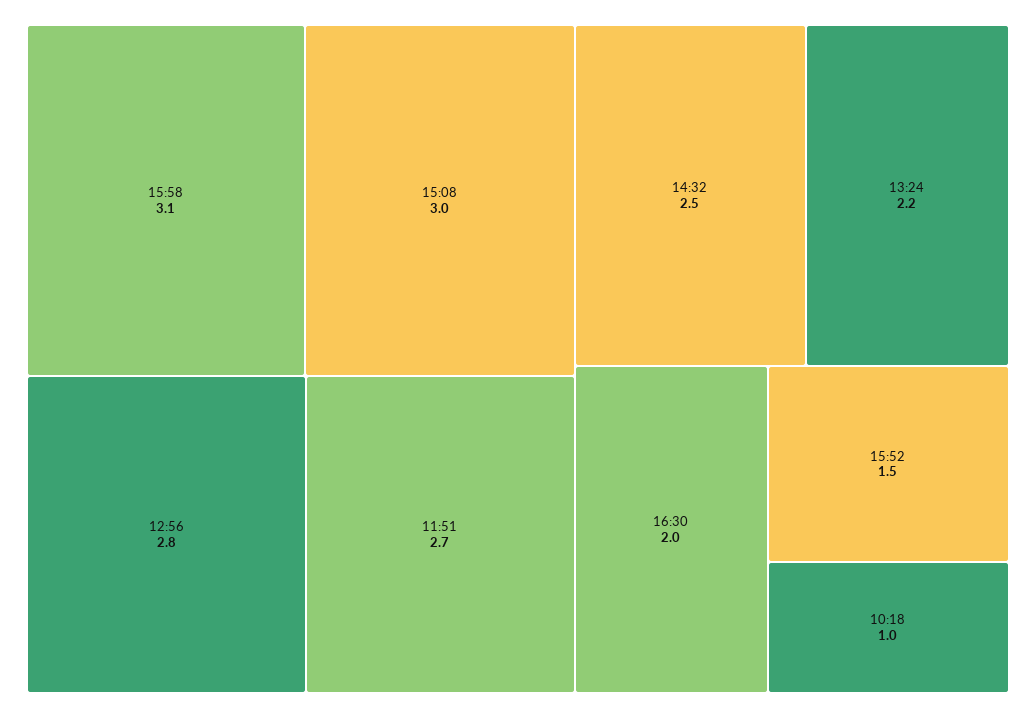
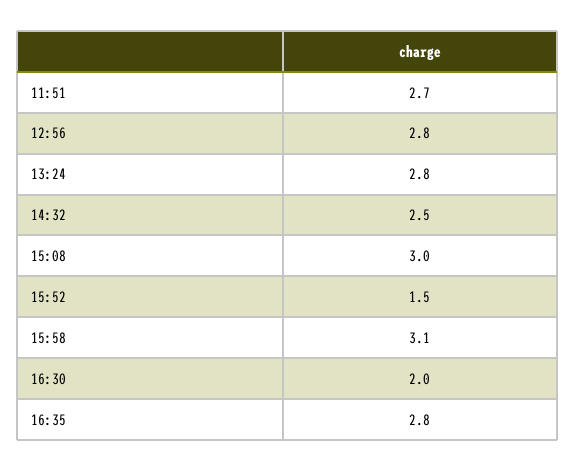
13:24: 2.2 -> 2.8
10:18: 1 -> none
16:35: none -> 2.8

